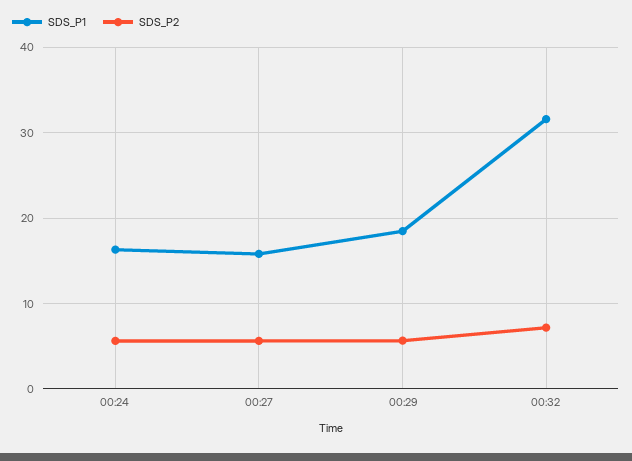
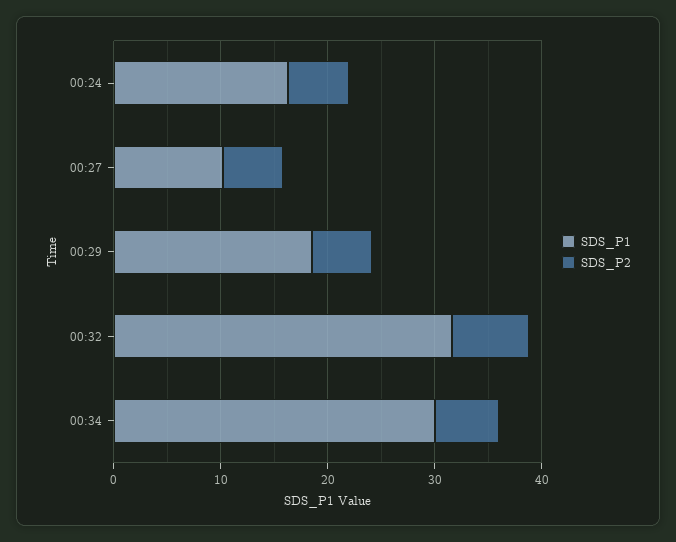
SDS_P1, 00:27: 16 -> 10
SDS_P1, 00:34: none -> 30
SDS_P2, 00:34: none -> 6

